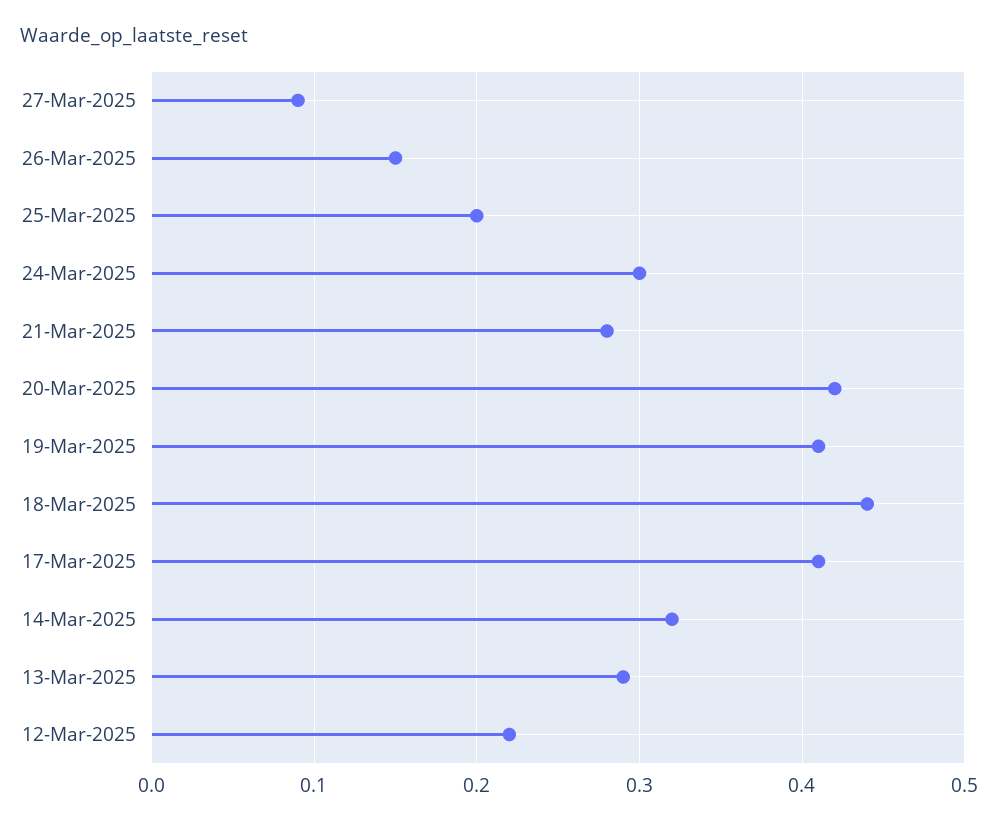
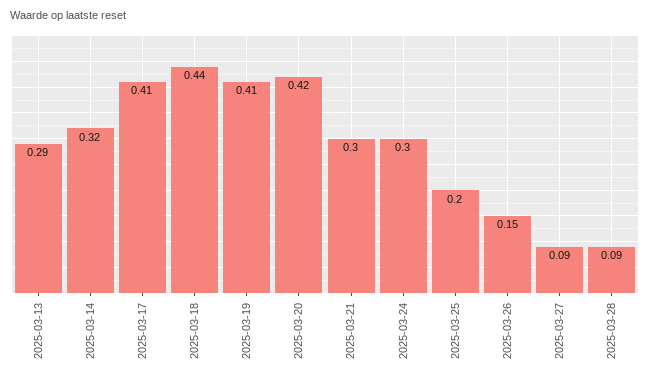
21-Mar-2025: 0.28 -> 0.3
12-Mar-2025: 0.22 -> none
2025-03-28: none -> 0.09

